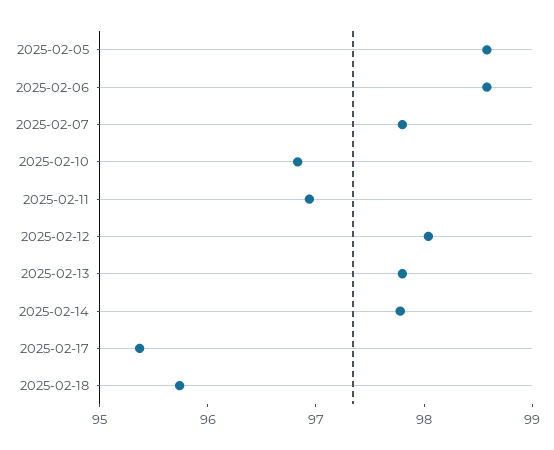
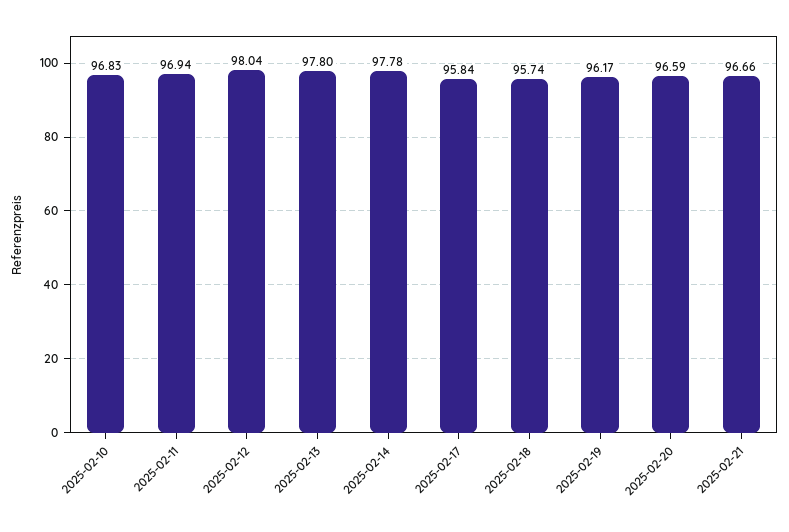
2025-02-05: 98.6 -> none
2025-02-06: 98.6 -> none
2025-02-07: 97.8 -> none
2025-02-17: 95.4 -> 95.84
2025-02-19: none -> 96.17
2025-02-20: none -> 96.59
2025-02-21: none -> 96.66

